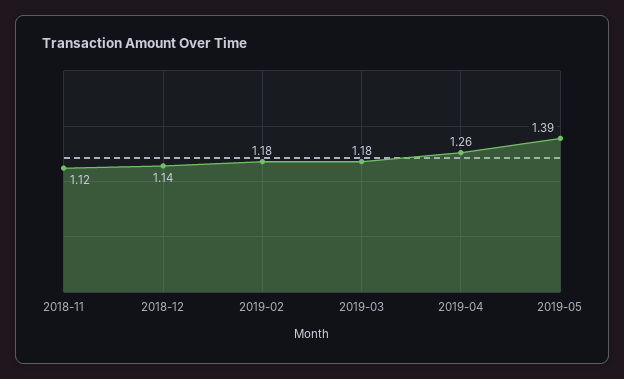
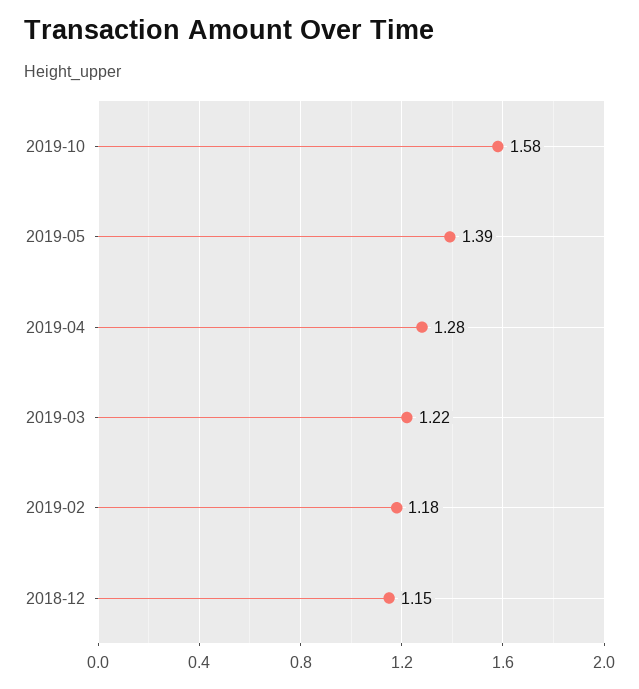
2018-11: 1.12 -> none
2018-12: 1.14 -> 1.15
2019-03: 1.18 -> 1.22
2019-04: 1.26 -> 1.28
2019-10: none -> 1.58

